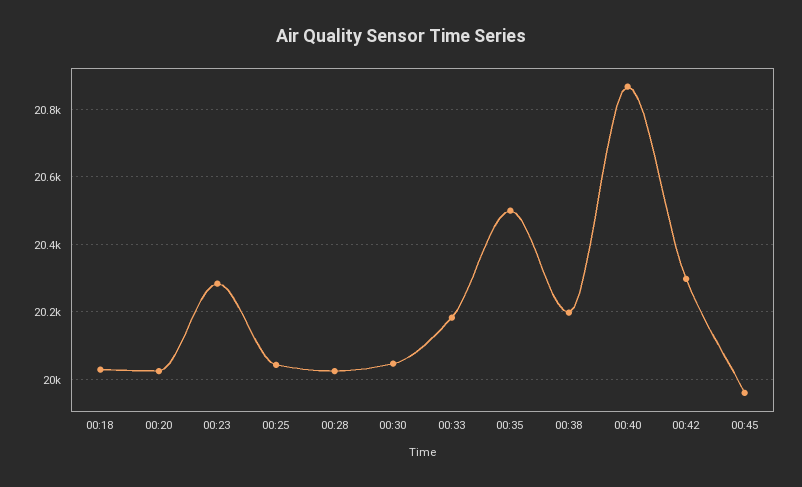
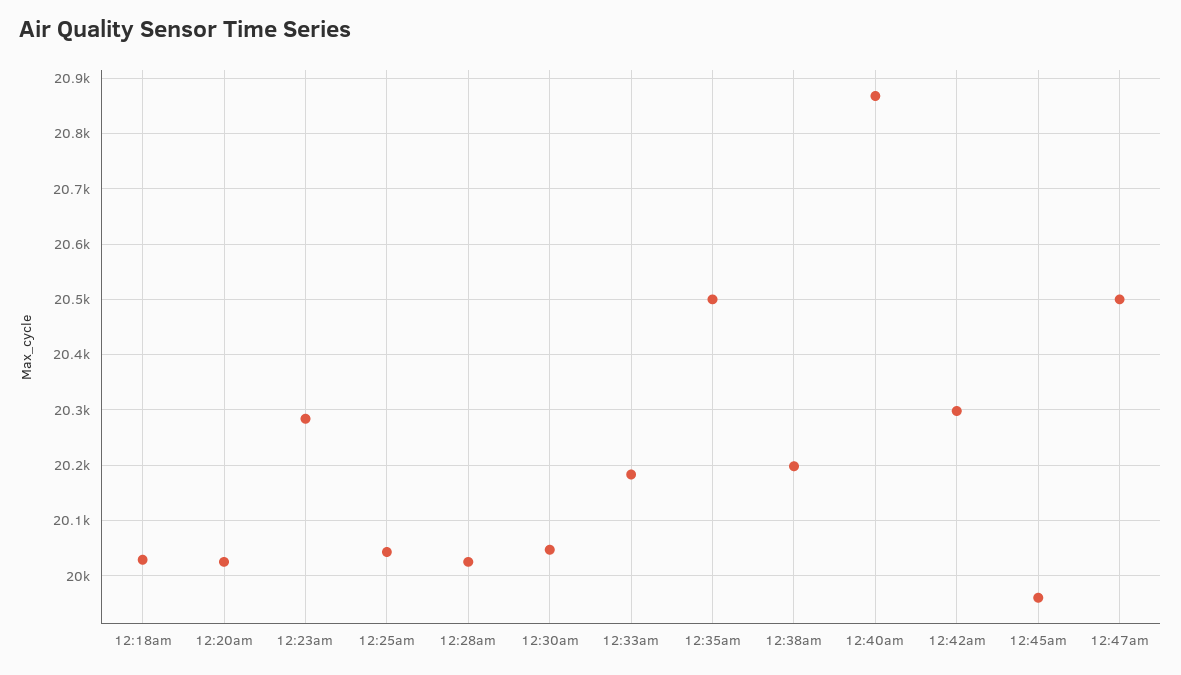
12:47am: none -> 20500

